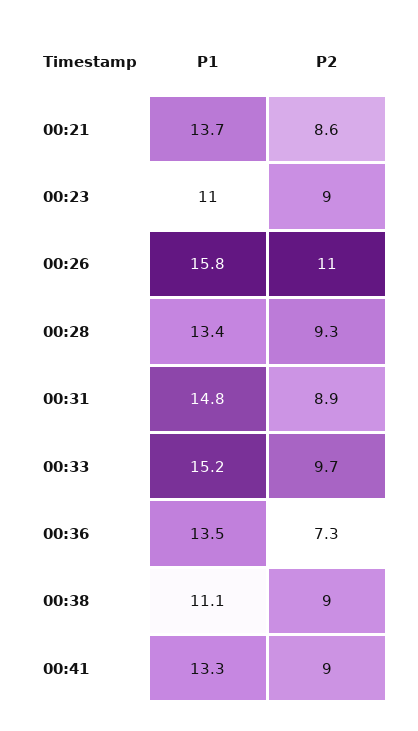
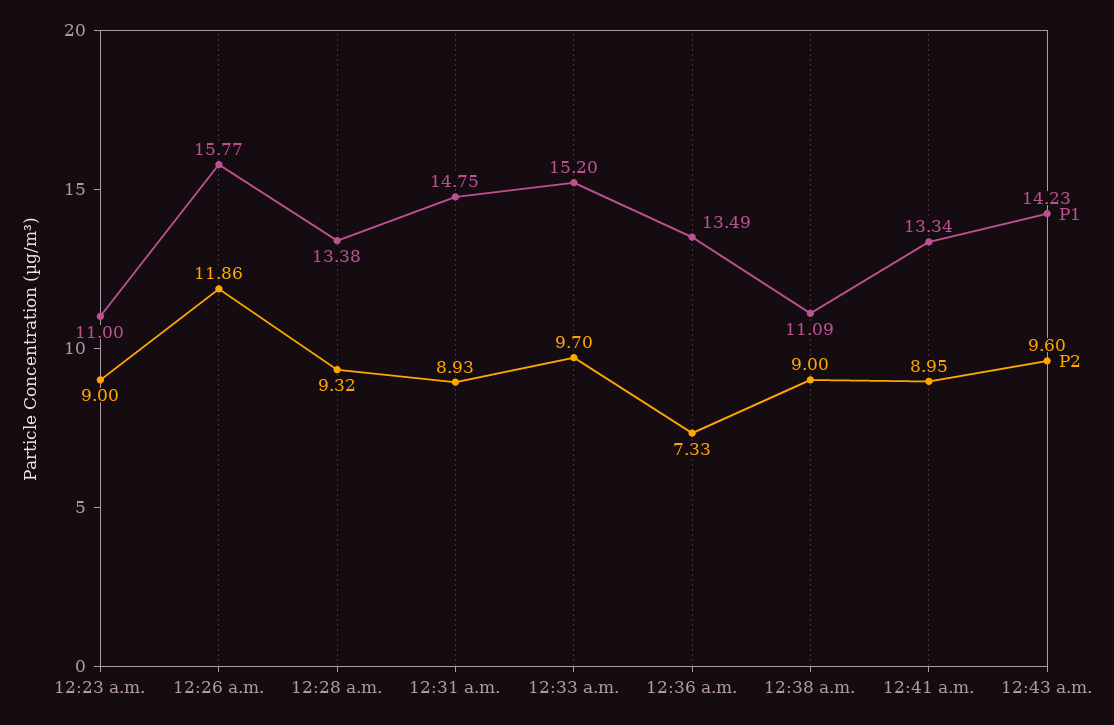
P1, 00:21: 13.7 -> none
P2, 00:21: 8.6 -> none
P2, 00:26: 11 -> 11.86
P1, 12:43 a.m.: none -> 14.23
P2, 12:43 a.m.: none -> 9.6

